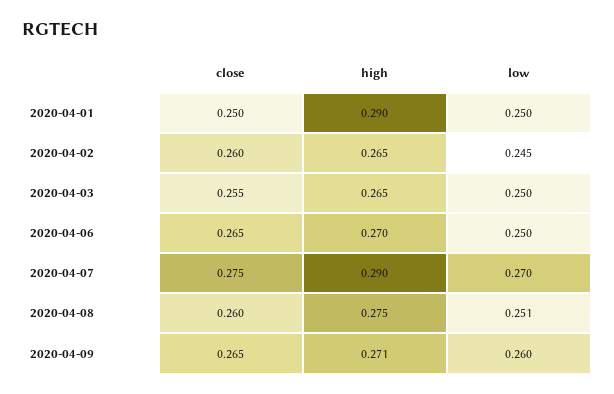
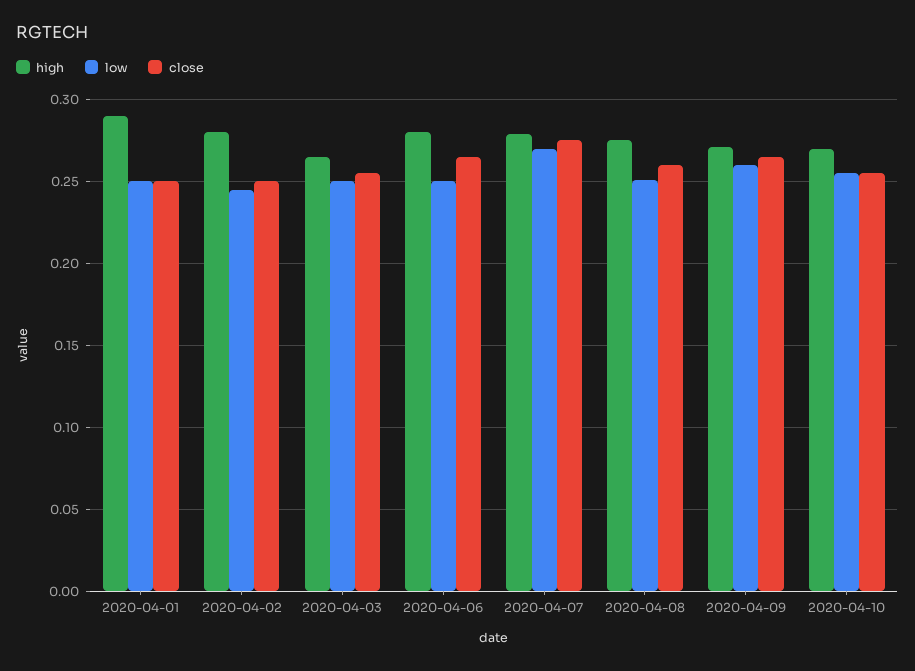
close, 2020-04-02: 0.26 -> 0.25
high, 2020-04-02: 0.265 -> 0.28
high, 2020-04-06: 0.27 -> 0.28
high, 2020-04-07: 0.29 -> 0.28
high, 2020-04-10: none -> 0.27
low, 2020-04-10: none -> 0.255
close, 2020-04-10: none -> 0.255

